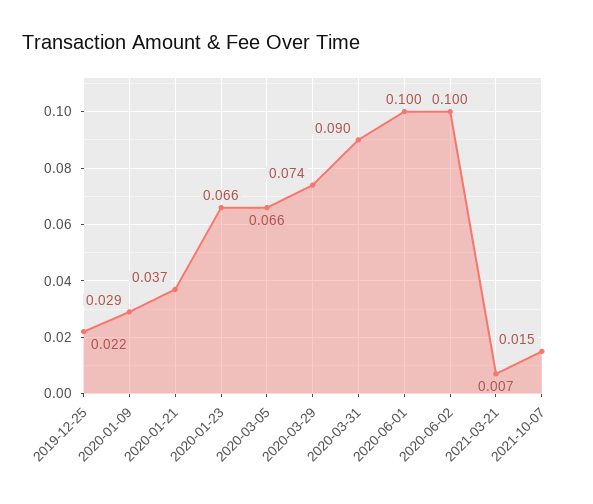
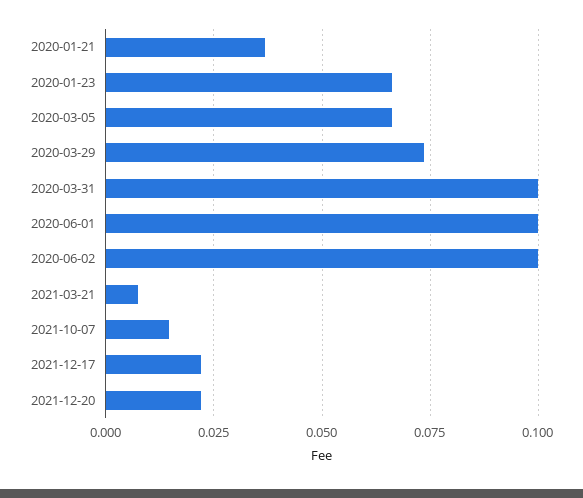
2019-12-25: 0.022 -> none
2020-01-09: 0.029 -> none
2020-03-31: 0.09 -> 0.1
2021-12-17: none -> 0.0225
2021-12-20: none -> 0.0225

